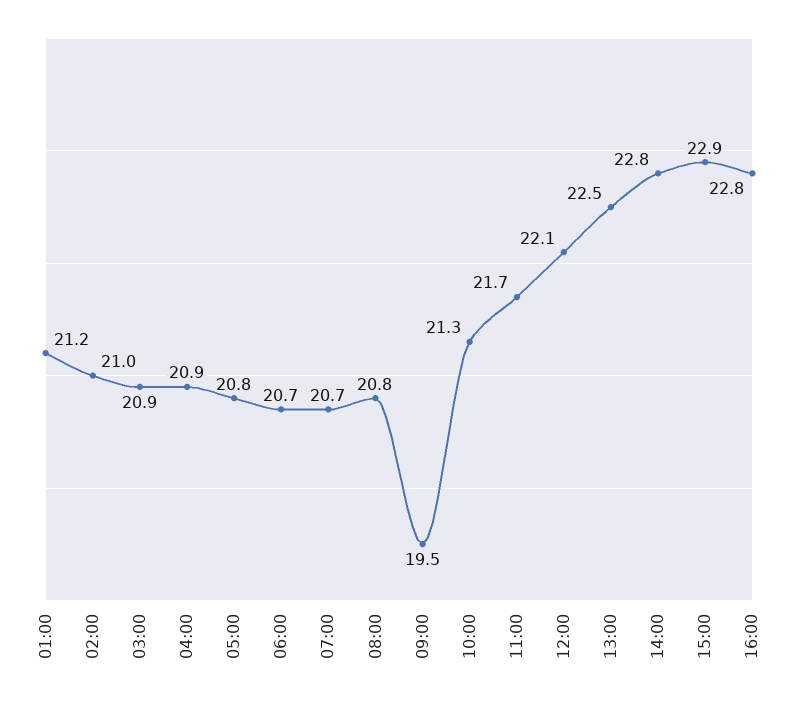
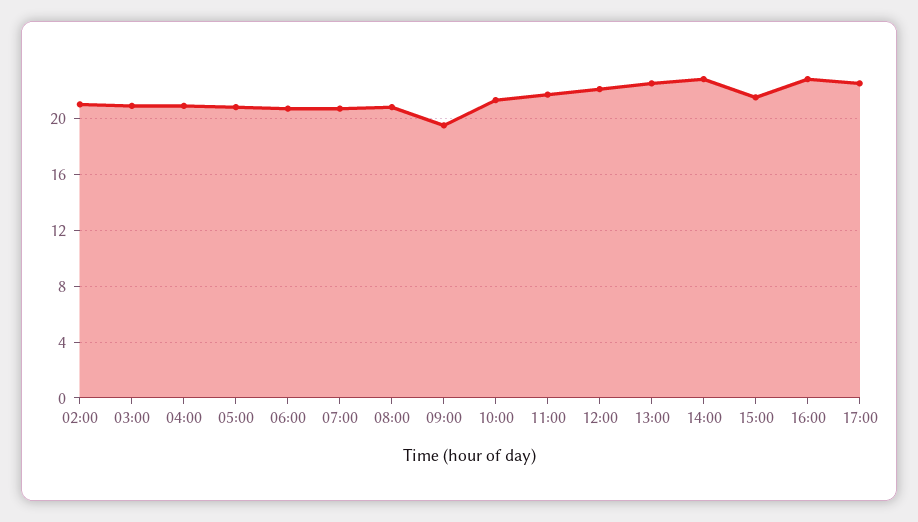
01:00: 21.2 -> none
15:00: 22.9 -> 21.5
17:00: none -> 22.5

